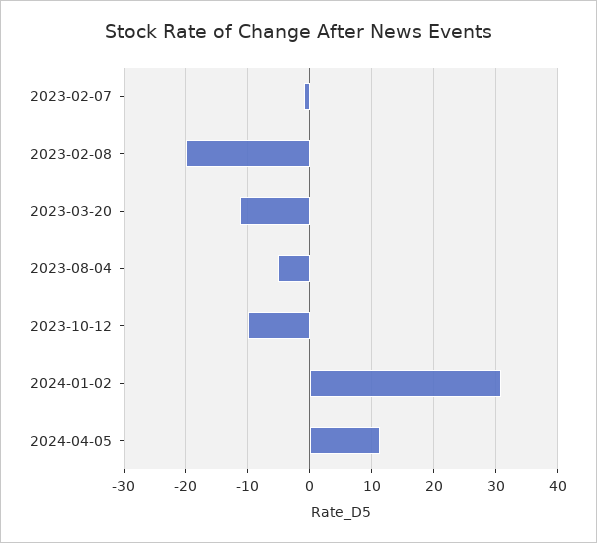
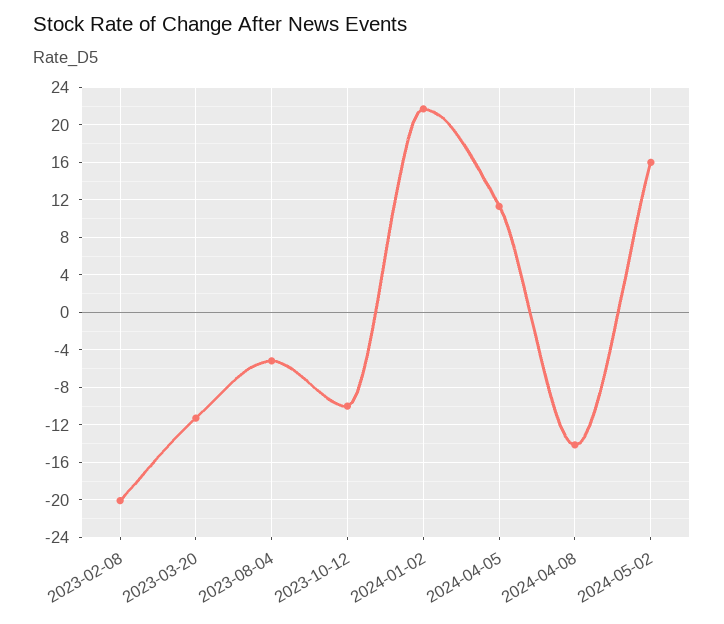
2023-02-07: -1 -> none
2024-01-02: 31 -> 22
2024-04-08: none -> -14
2024-05-02: none -> 16

